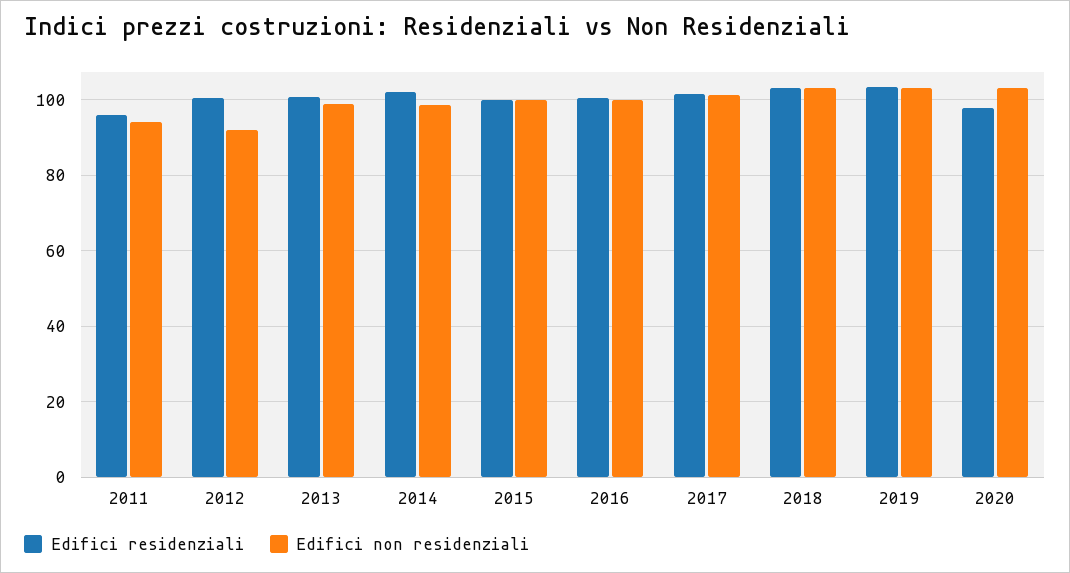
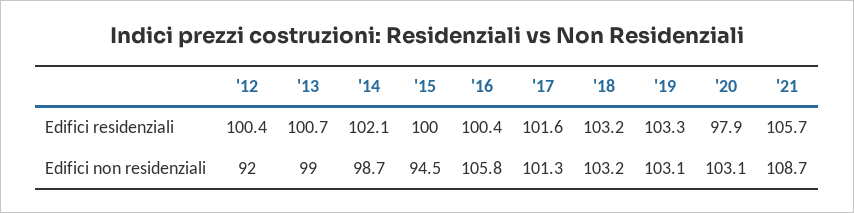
Edifici residenziali, 2011: 96 -> none
Edifici non residenziali, 2011: 94 -> none
Edifici non residenziali, 2015: 100 -> 94.5
Edifici non residenziali, 2016: 100 -> 105.8
Edifici residenziali, '21: none -> 105.7
Edifici non residenziali, '21: none -> 108.7

